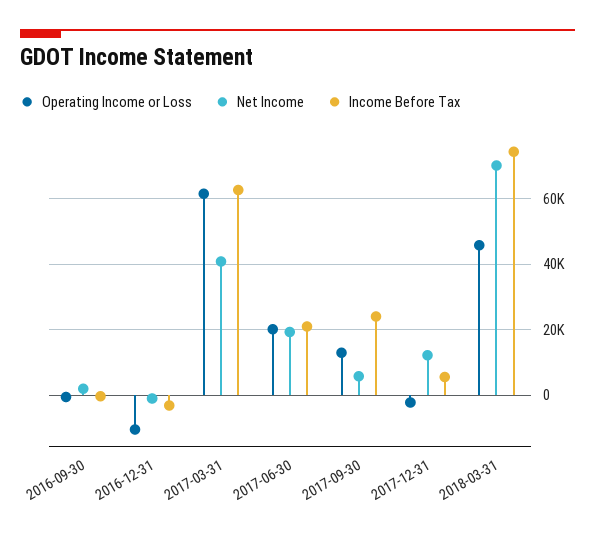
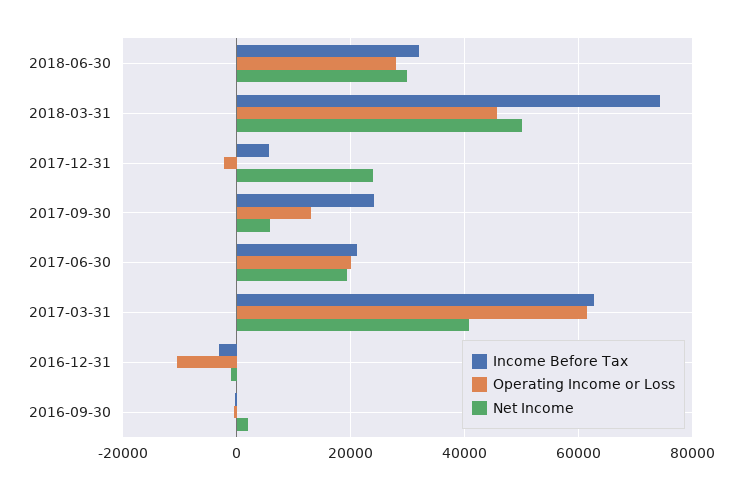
Net Income, 2017-12-31: 12000 -> 24000
Net Income, 2018-03-31: 70000 -> 50000
Income Before Tax, 2018-06-30: none -> 32000
Operating Income or Loss, 2018-06-30: none -> 28000
Net Income, 2018-06-30: none -> 30000

